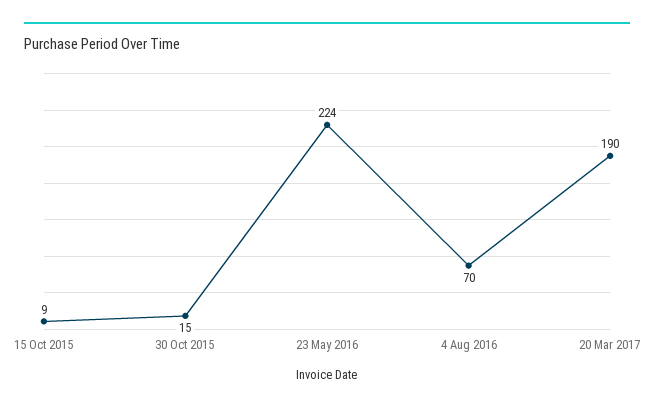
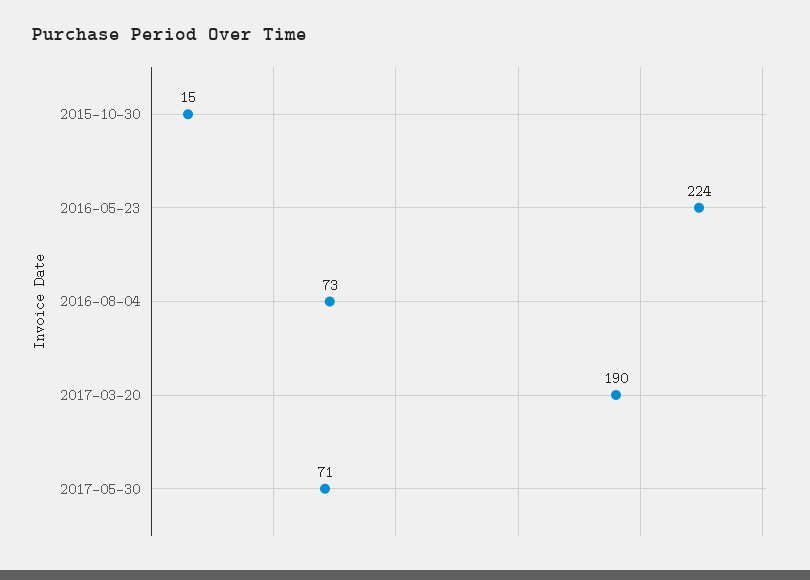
15 Oct 2015: 9 -> none
4 Aug 2016: 70 -> 73
2017-05-30: none -> 71

